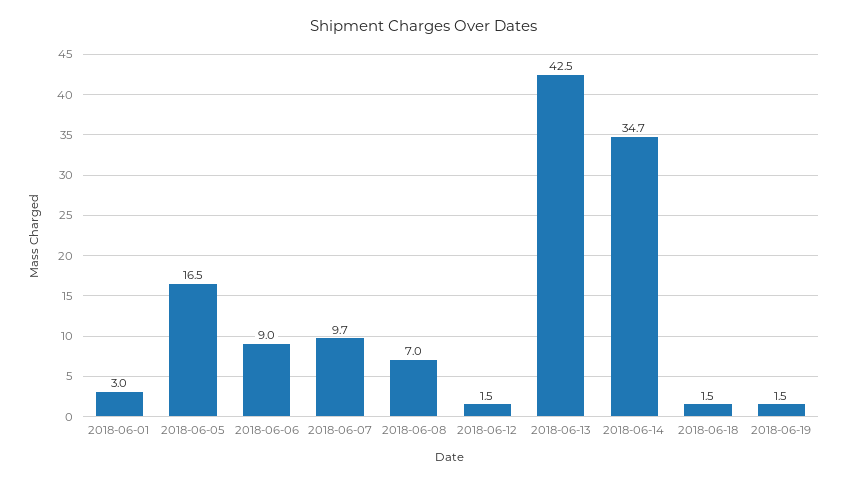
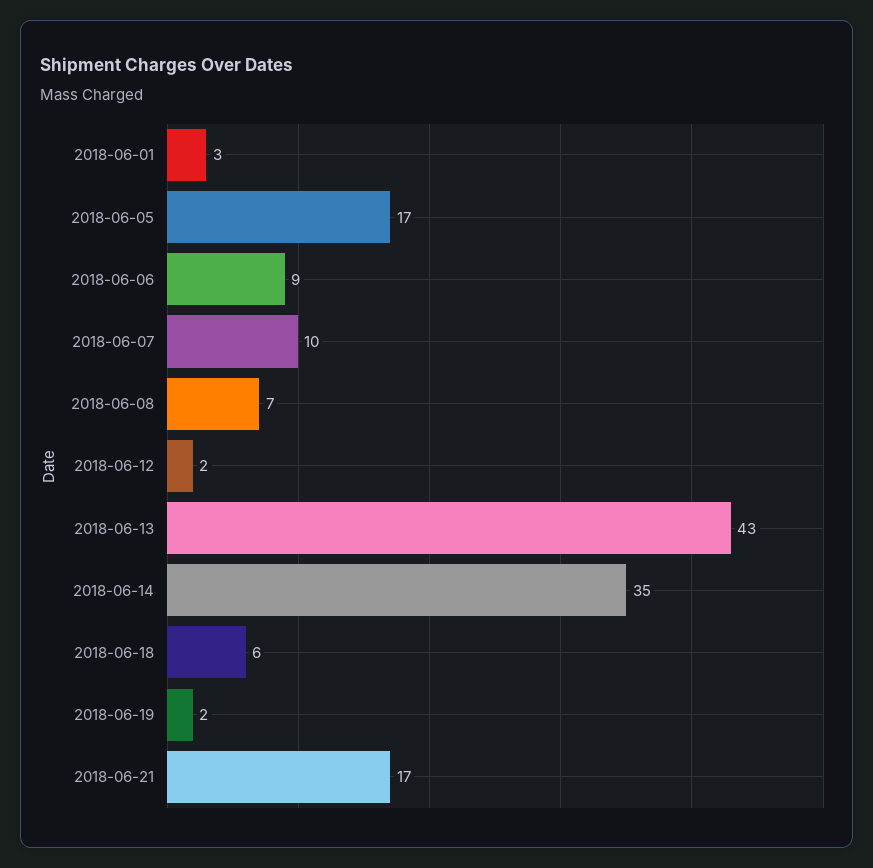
2018-06-18: 1.5 -> 6
2018-06-21: none -> 17

